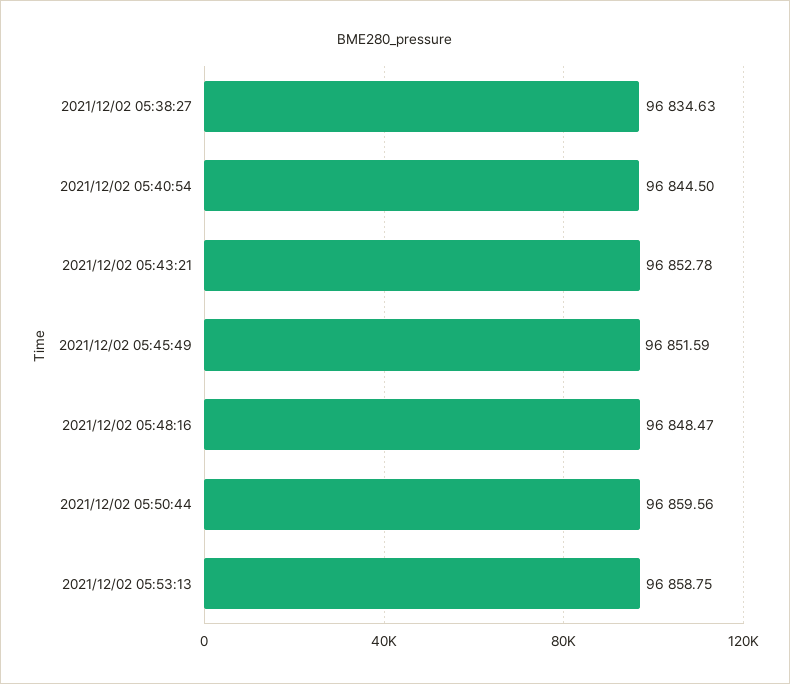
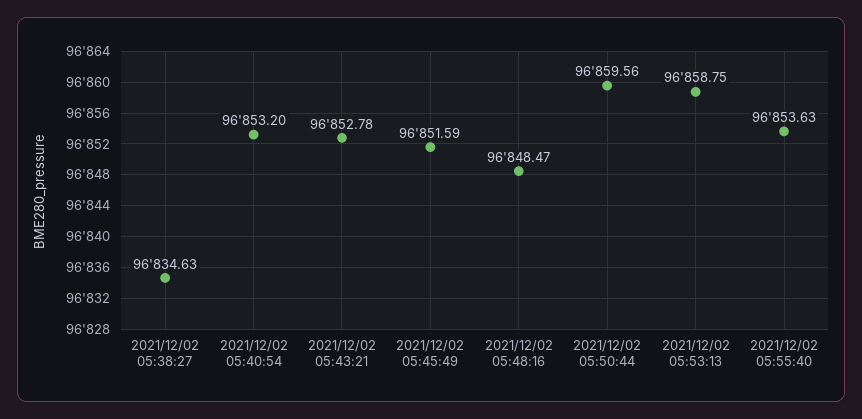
2021/12/02 05:40:54: 96844.5 -> 96853.2
2021/12/02 05:55:40: none -> 96853.63

